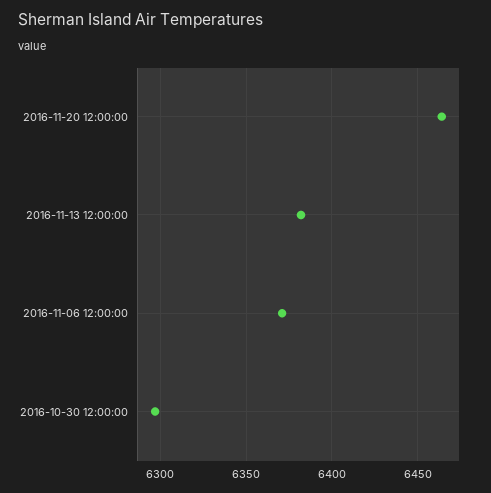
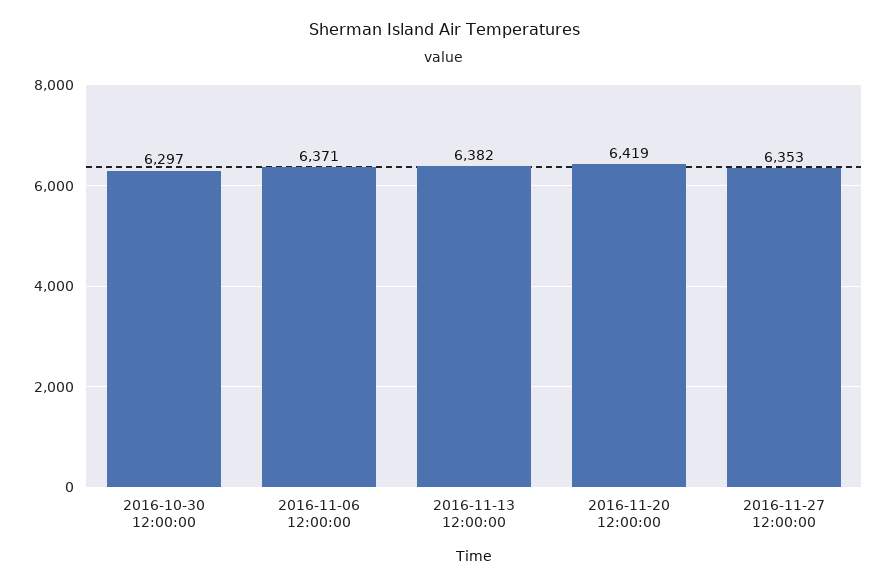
2016-11-20 12:00:00: 6465 -> 6419
2016-11-27 12:00:00: none -> 6353

